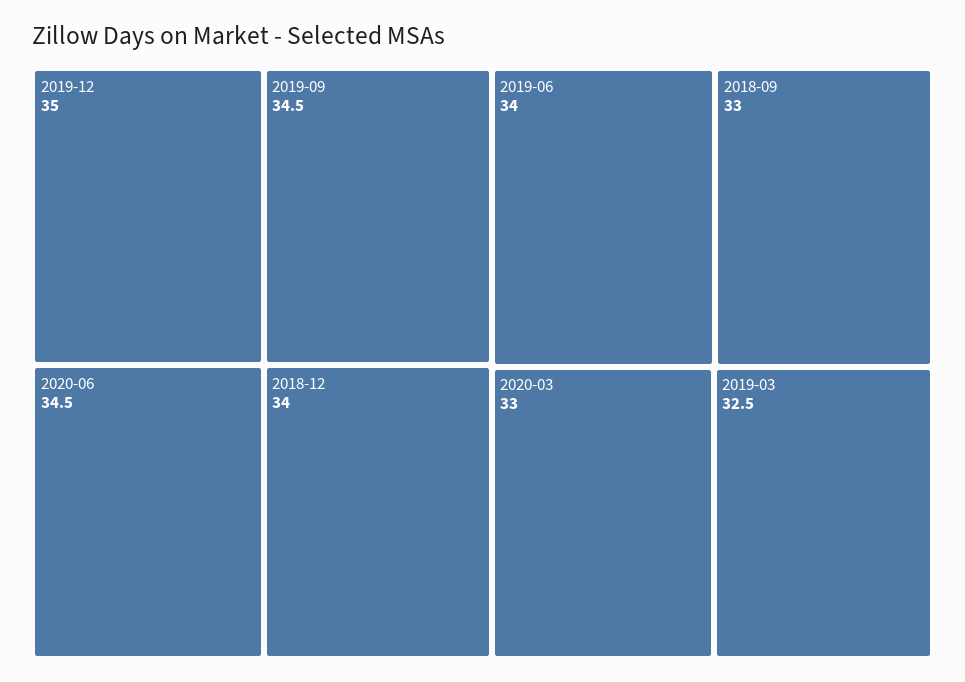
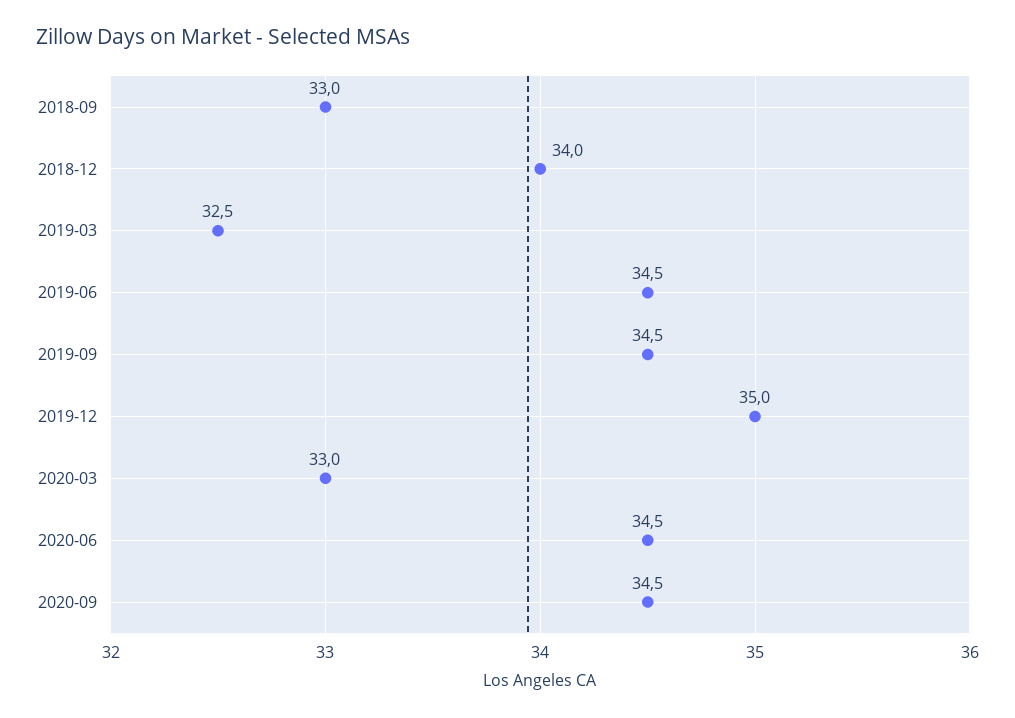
2019-06: 34 -> 34.5
2020-09: none -> 34.5

